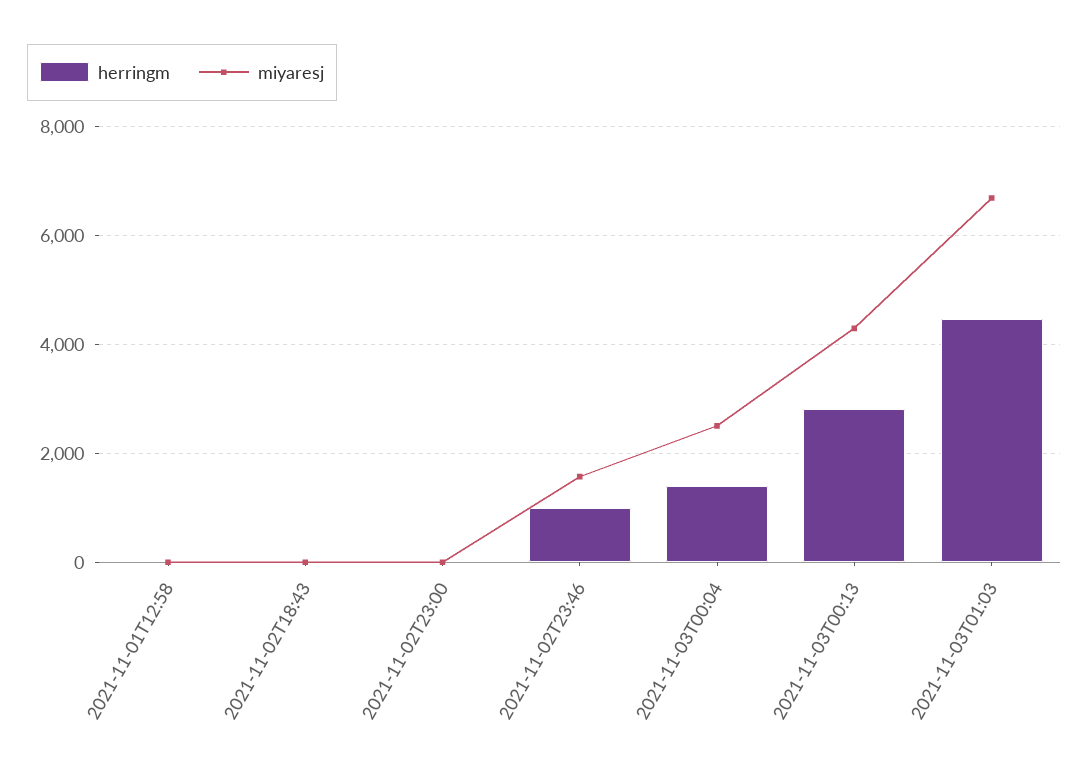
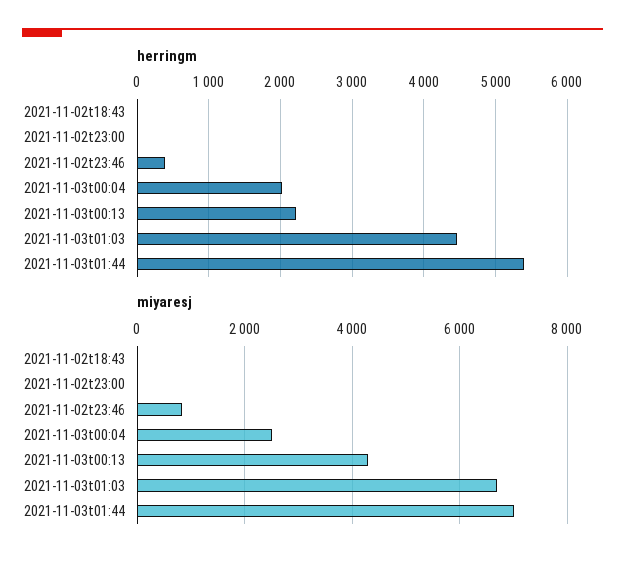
herringm, 2021-11-01T12:58: 0 -> none
miyaresj, 2021-11-01T12:58: 0 -> none
herringm, 2021-11-02T23:46: 1000 -> 400
miyaresj, 2021-11-02T23:46: 1600 -> 800
herringm, 2021-11-03T00:04: 1400 -> 2000
herringm, 2021-11-03T00:13: 2800 -> 2200
herringm, 2021-11-03t01:44: none -> 5400
miyaresj, 2021-11-03t01:44: none -> 7000

